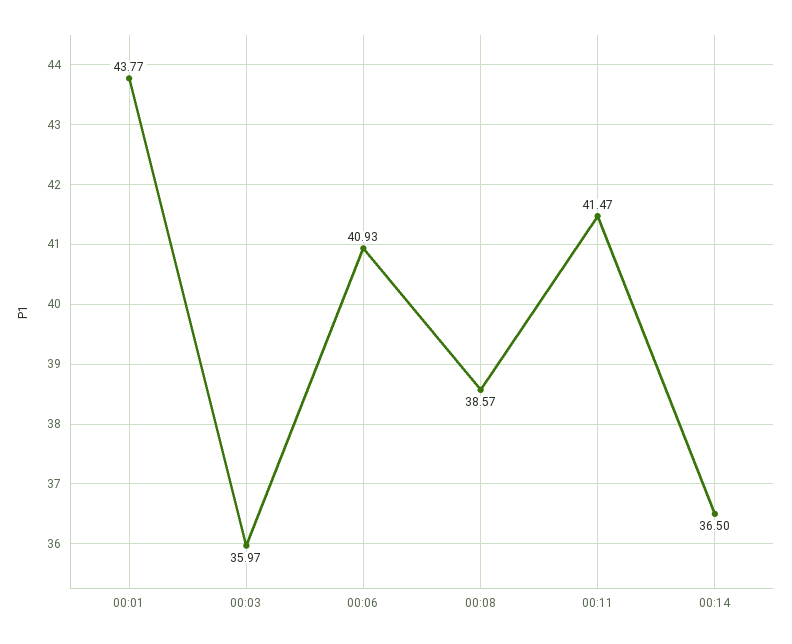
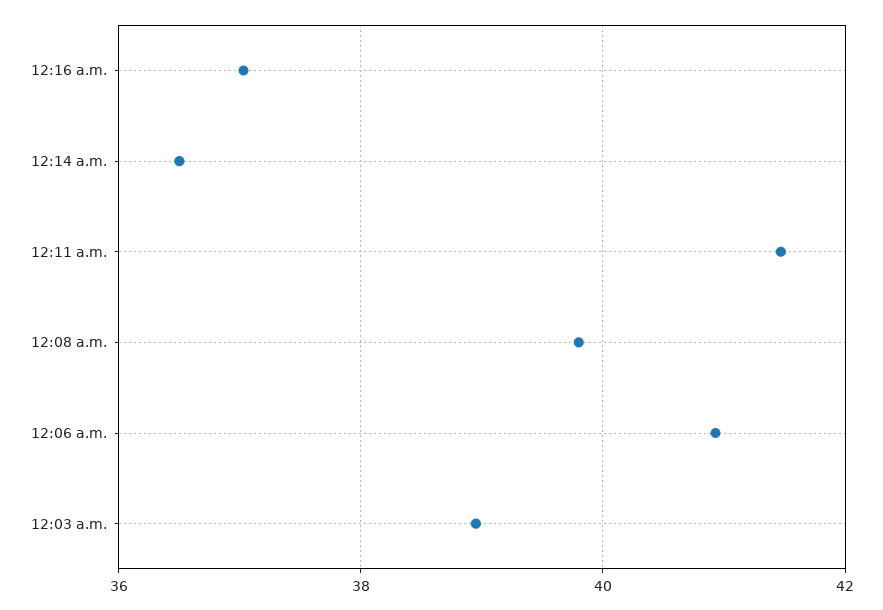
00:01: 43.77 -> none
00:03: 35.97 -> 39
00:08: 38.57 -> 39.8
12:16 a.m.: none -> 37

